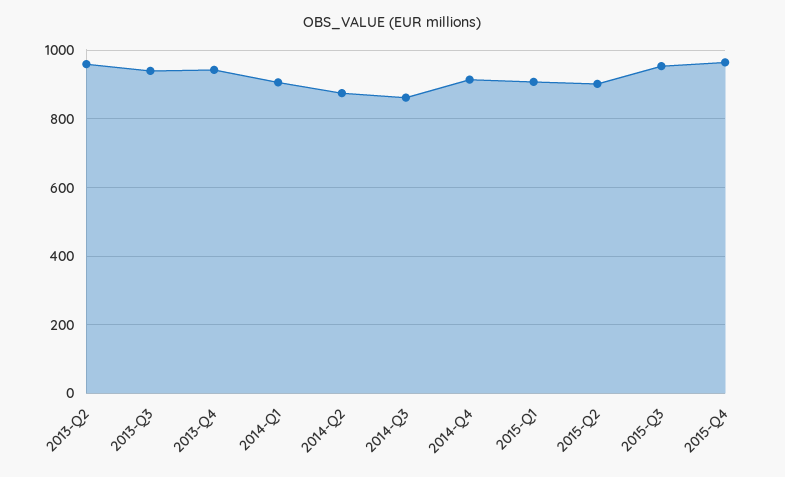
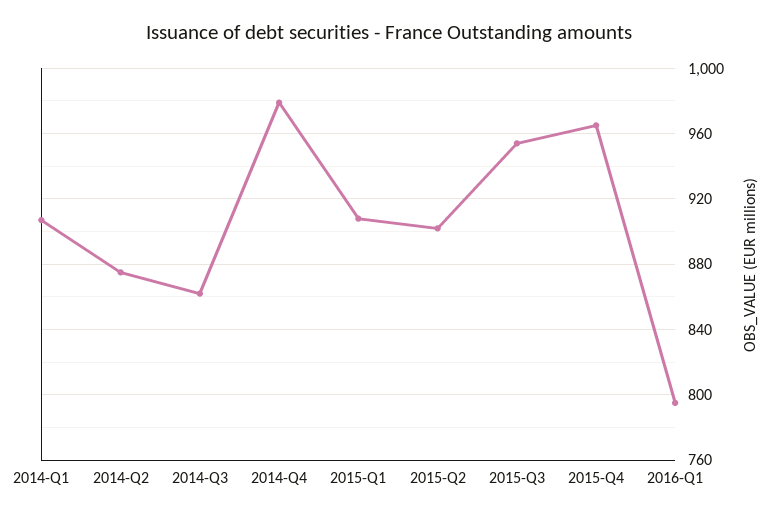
2013-Q2: 960 -> none
2013-Q3: 940 -> none
2013-Q4: 940 -> none
2014-Q4: 920 -> 980
2016-Q1: none -> 795

